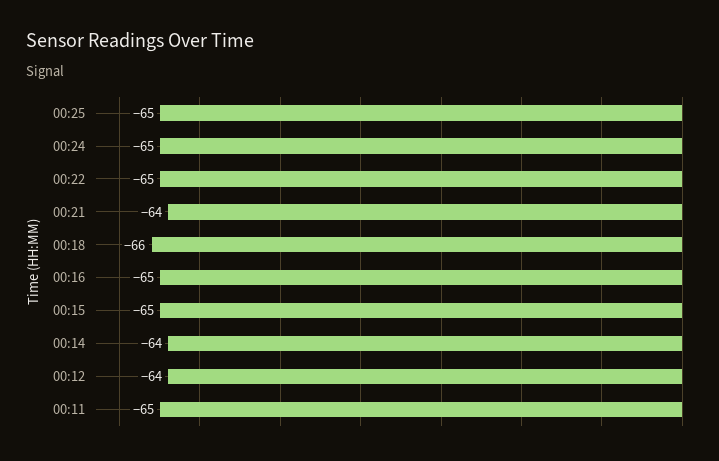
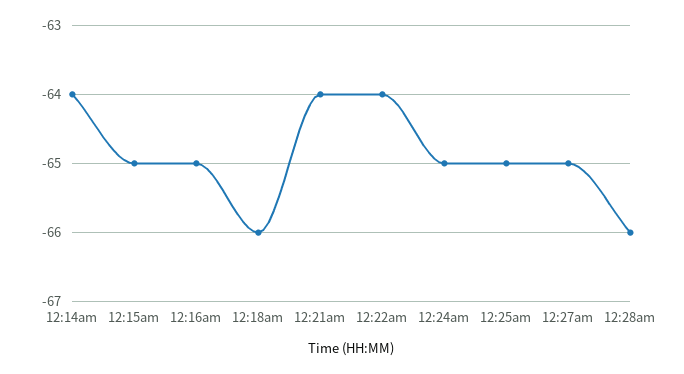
00:22: -65 -> -64
00:12: -64 -> none
00:11: -65 -> none
12:27am: none -> -65
12:28am: none -> -66

